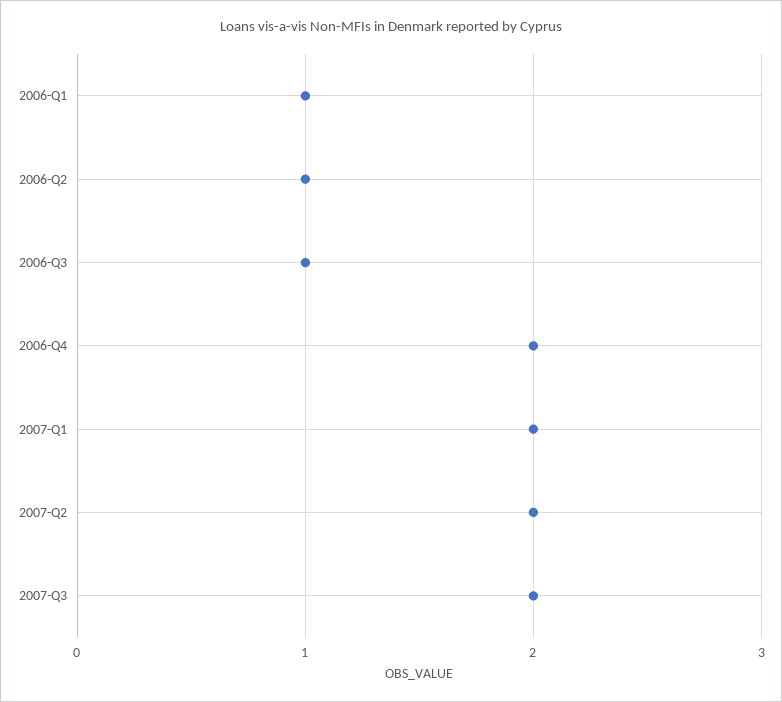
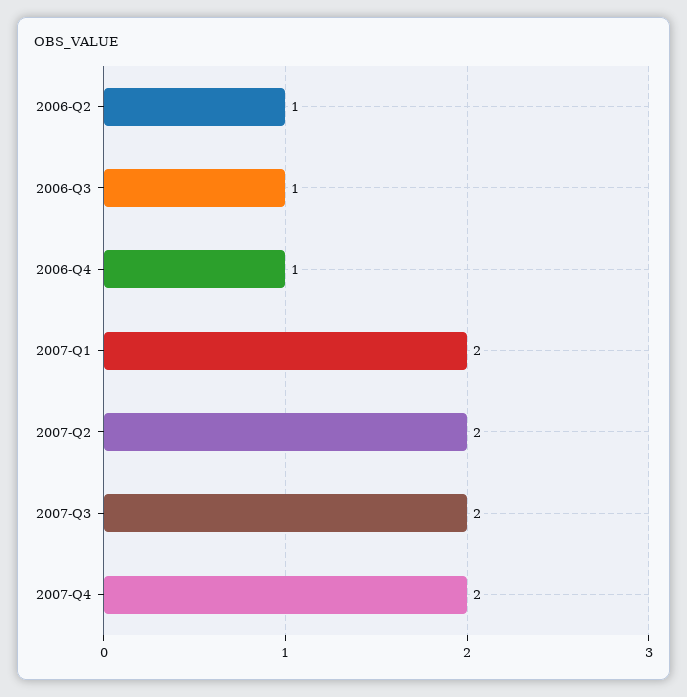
2006-Q1: 1 -> none
2006-Q4: 2 -> 1
2007-Q4: none -> 2

